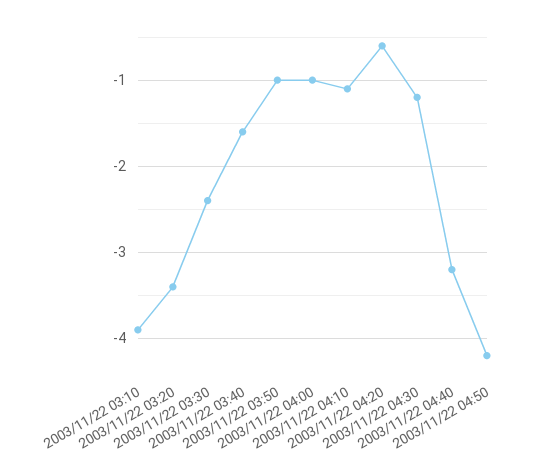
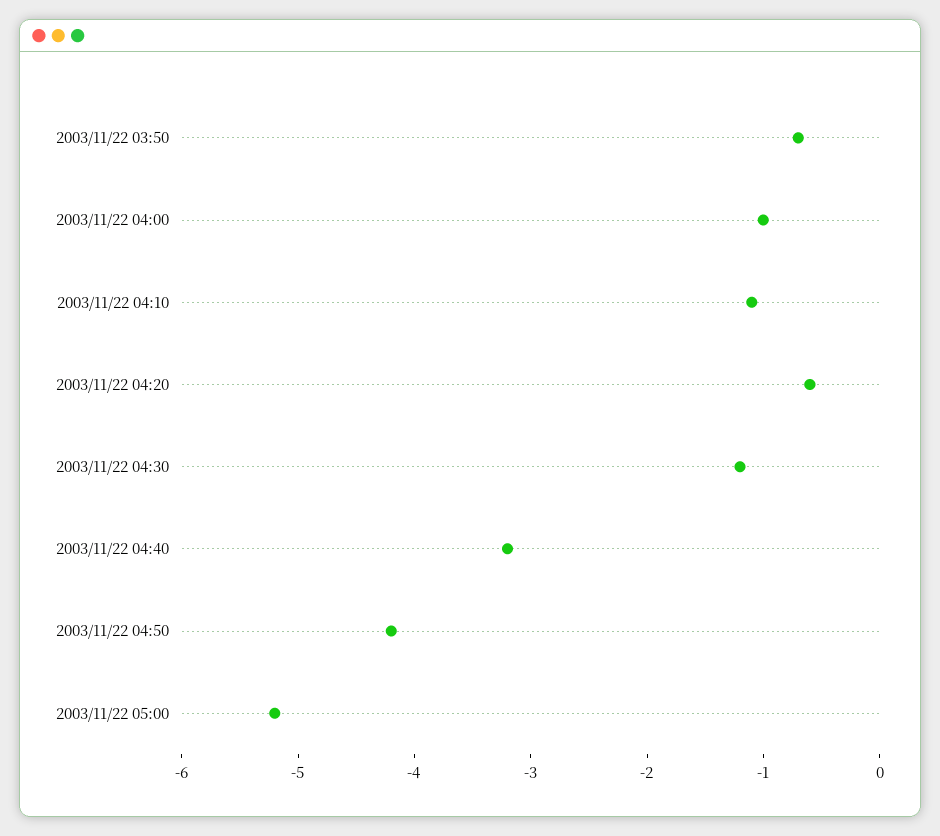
2003/11/22 03:10: -3.9 -> none
2003/11/22 03:20: -3.4 -> none
2003/11/22 03:30: -2.4 -> none
2003/11/22 03:40: -1.6 -> none
2003/11/22 03:50: -1 -> -0.7
2003/11/22 05:00: none -> -5.2

